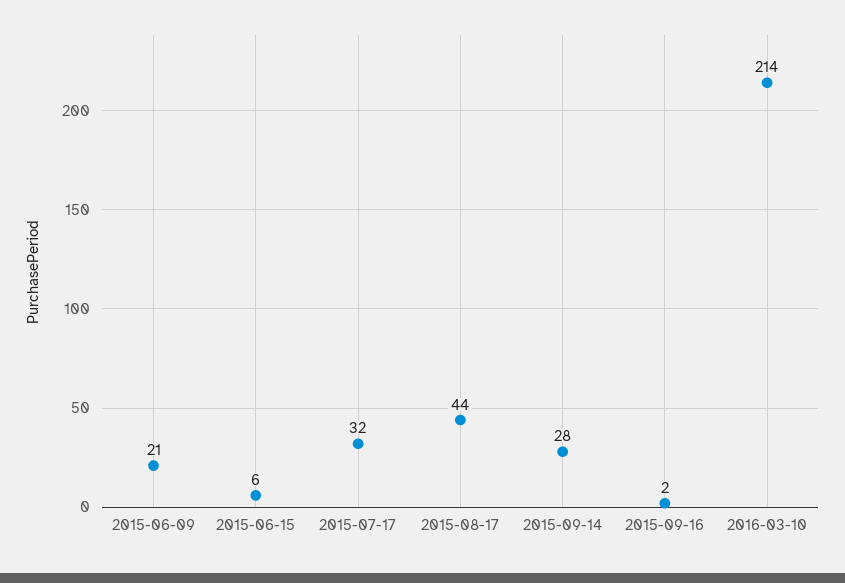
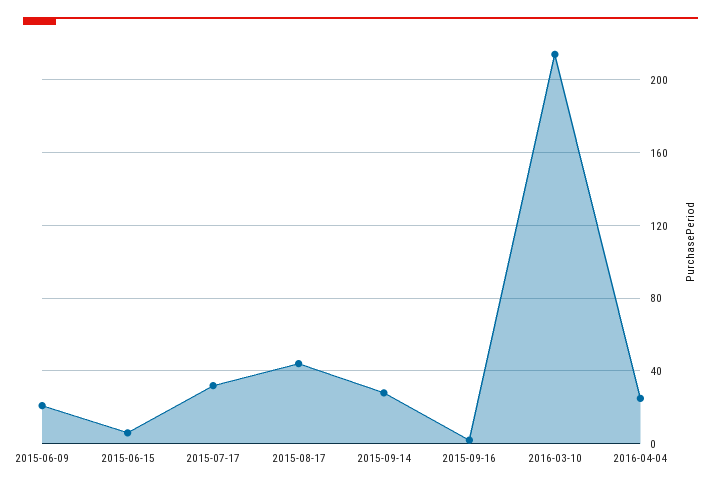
2016-04-04: none -> 25

